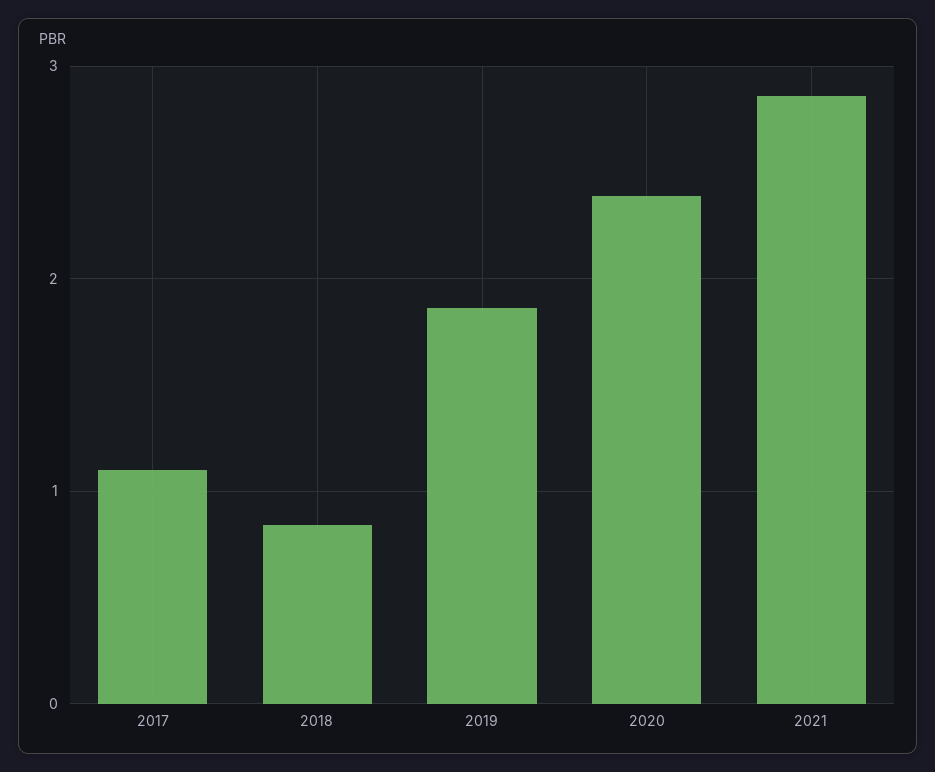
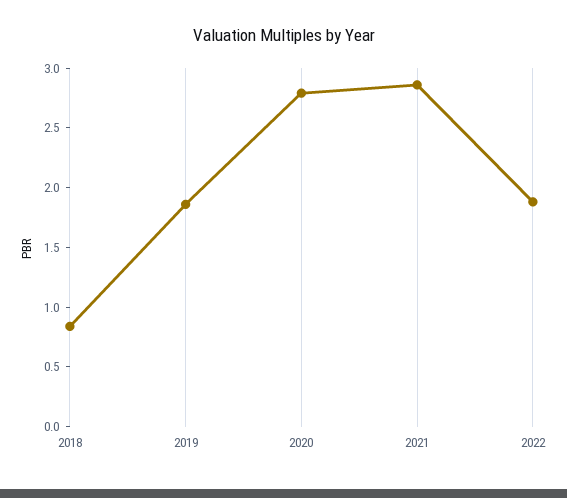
2017: 1.1 -> none
2020: 2.4 -> 2.8
2022: none -> 1.9

